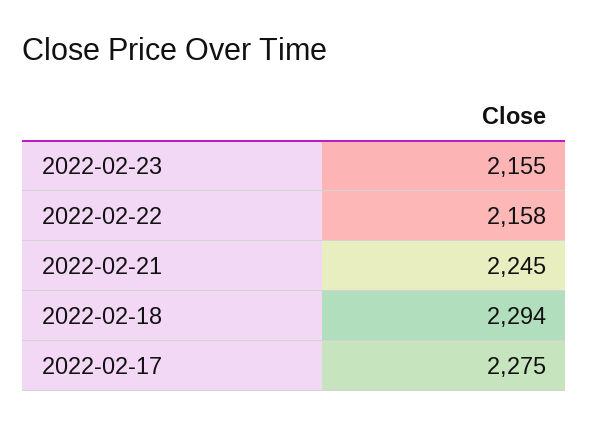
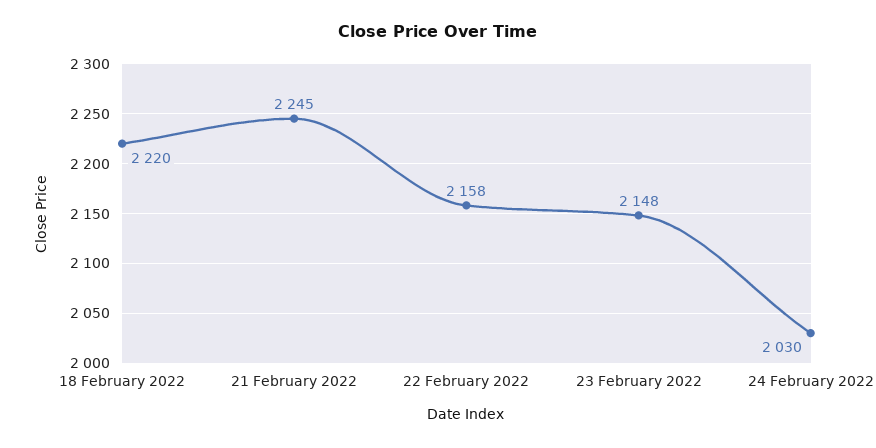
2022-02-23: 2155 -> 2148
2022-02-18: 2294 -> 2220
2022-02-17: 2275 -> none
24 February 2022: none -> 2030

